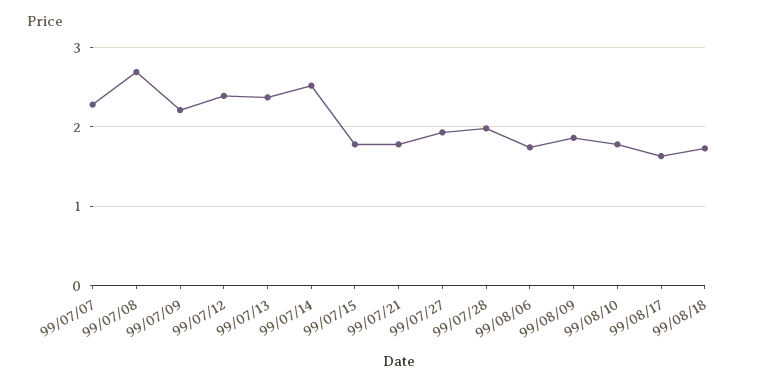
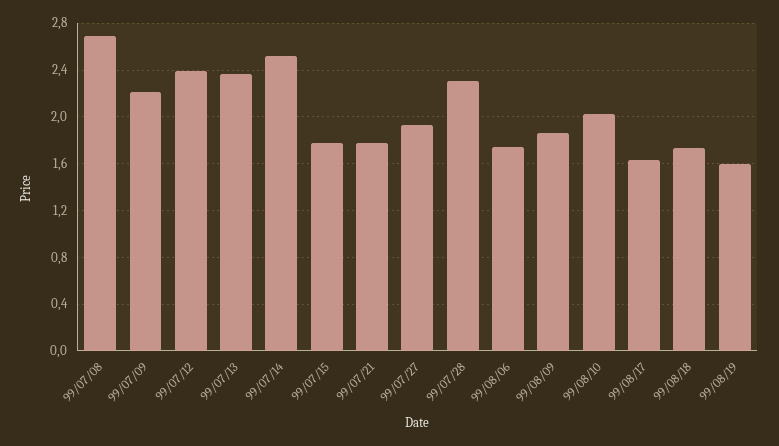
99/07/07: 2.3 -> none
99/07/28: 2 -> 2.3
99/08/10: 1.8 -> 2
99/08/19: none -> 1.6

